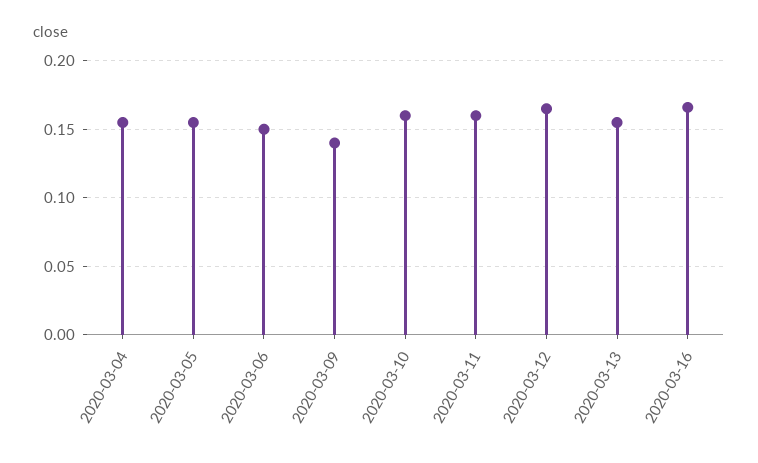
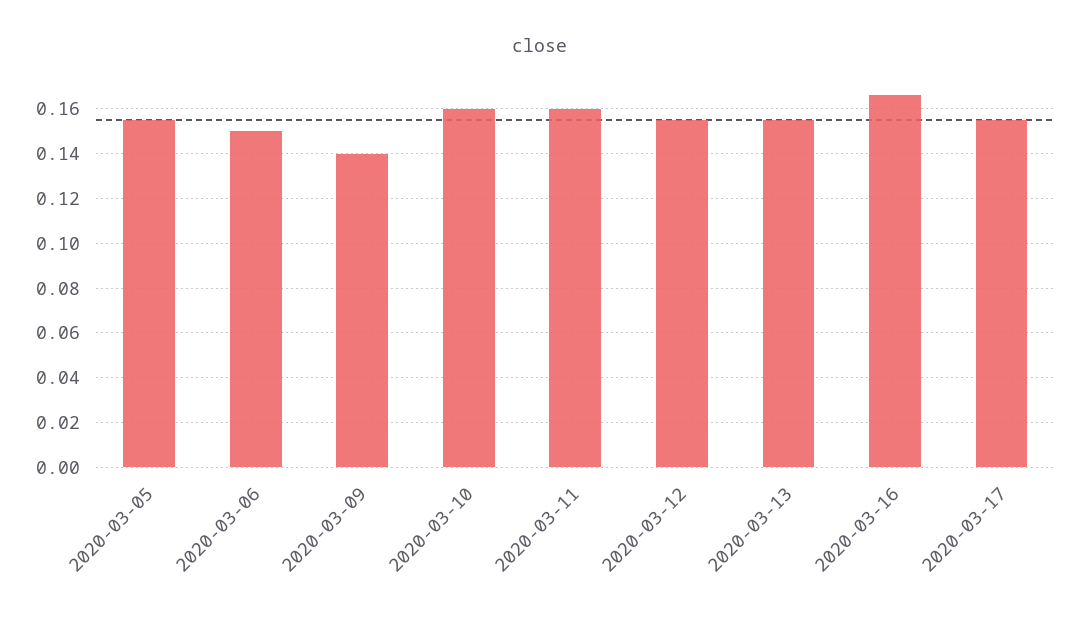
2020-03-04: 0.155 -> none
2020-03-12: 0.165 -> 0.155
2020-03-17: none -> 0.155

